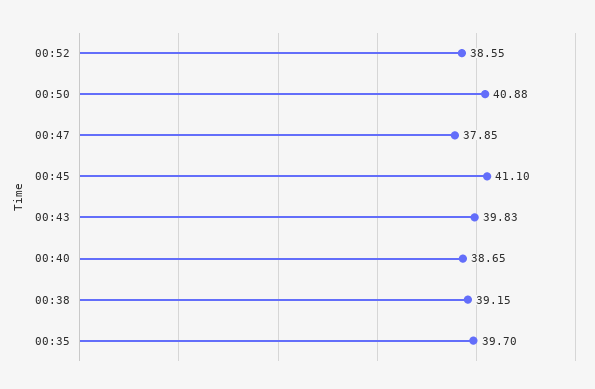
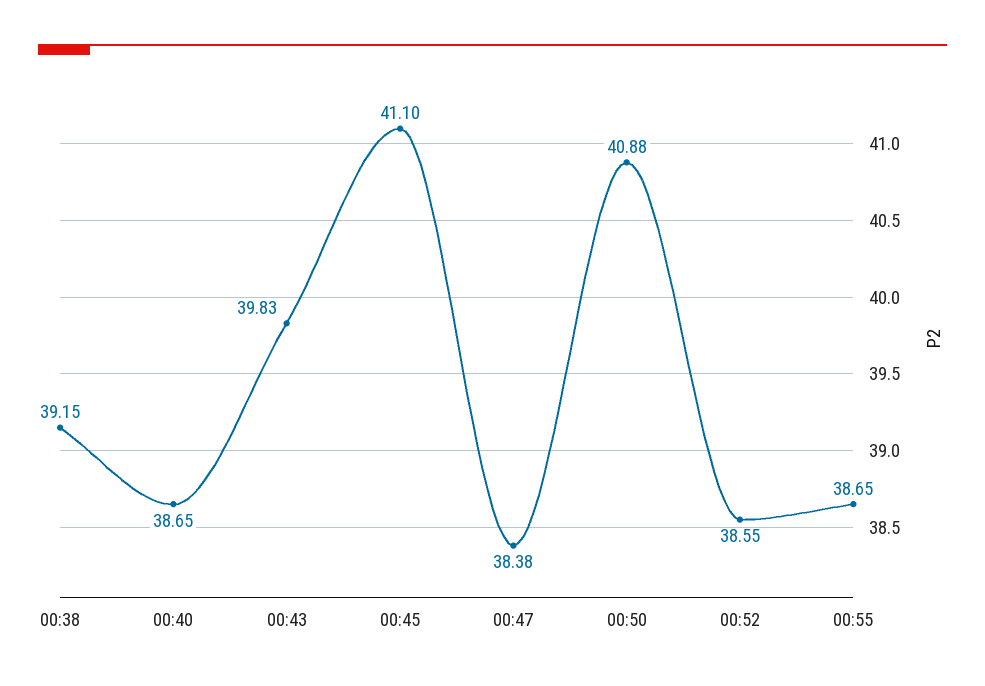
00:47: 37.85 -> 38.38
00:35: 39.7 -> none
00:55: none -> 38.65

